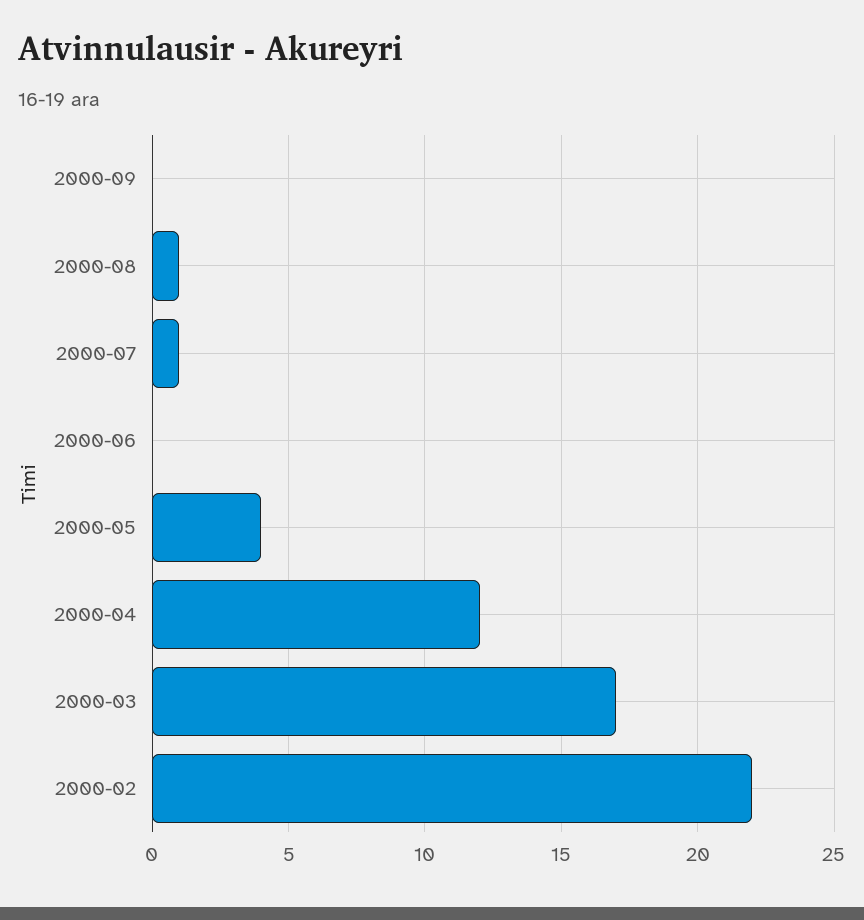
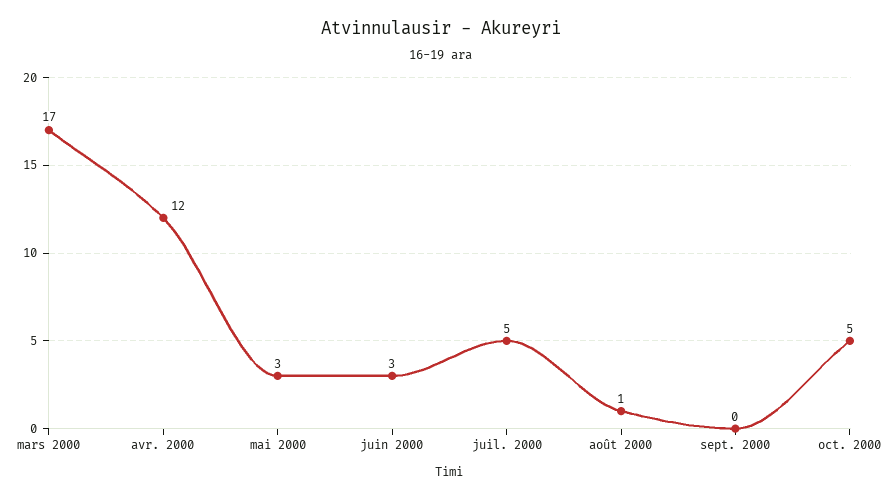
2000-07: 1 -> 5
2000-06: 0 -> 3
2000-05: 4 -> 3
2000-02: 22 -> none
oct. 2000: none -> 5

